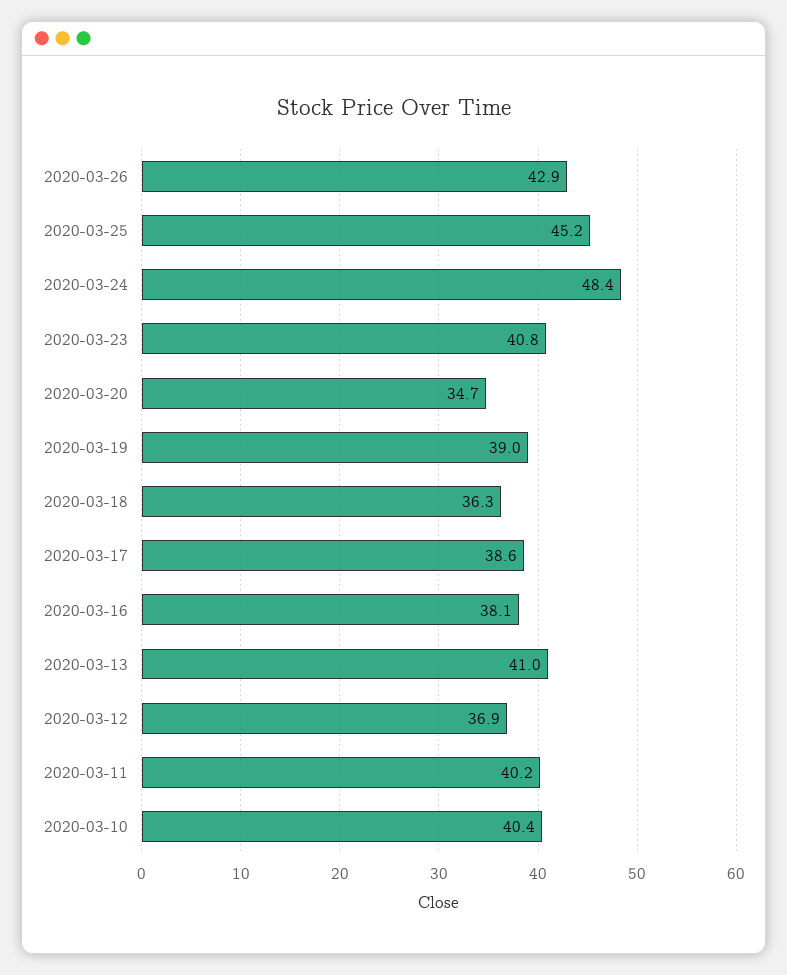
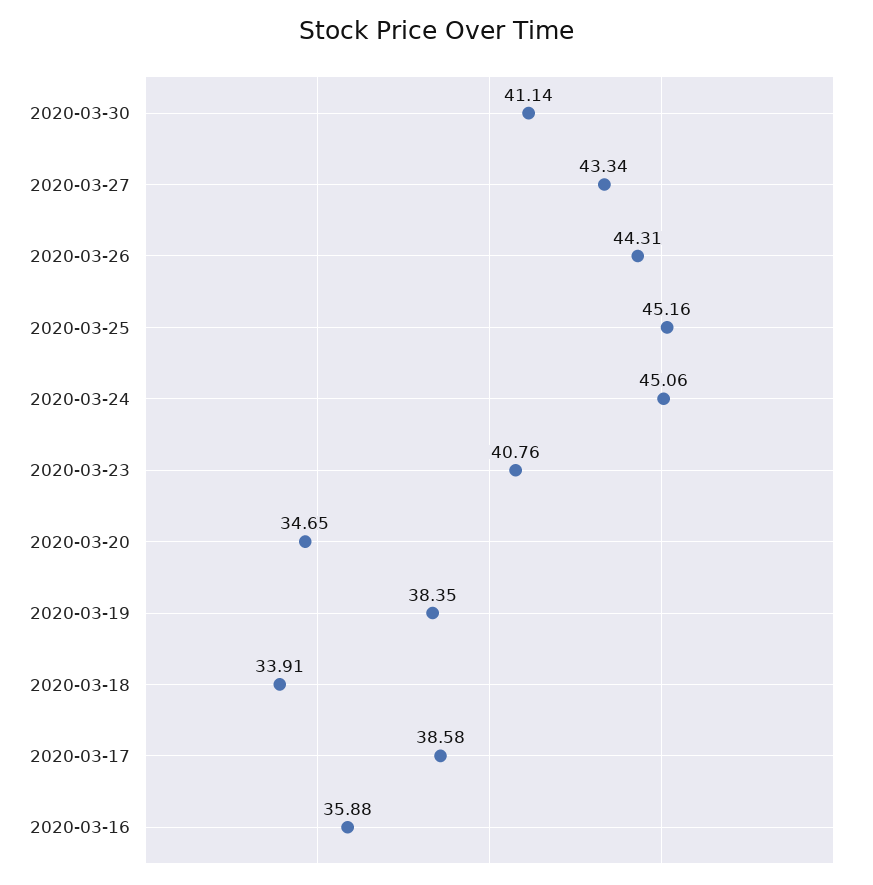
2020-03-26: 42.9 -> 44.31
2020-03-24: 48.4 -> 45.06
2020-03-19: 39 -> 38.35
2020-03-18: 36.3 -> 33.91
2020-03-16: 38.1 -> 35.88
2020-03-13: 41 -> none
2020-03-12: 36.9 -> none
2020-03-11: 40.2 -> none
2020-03-10: 40.4 -> none
2020-03-30: none -> 41.14
2020-03-27: none -> 43.34

